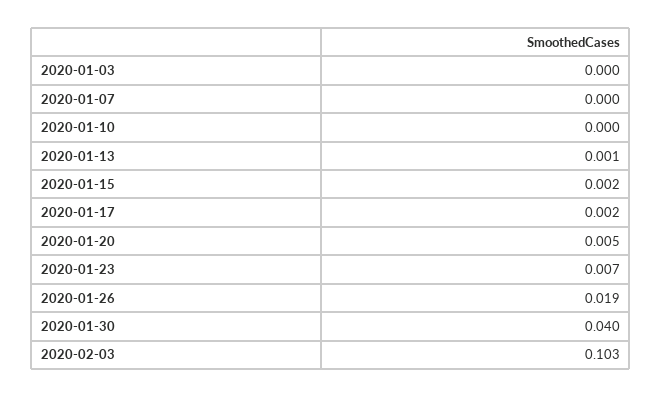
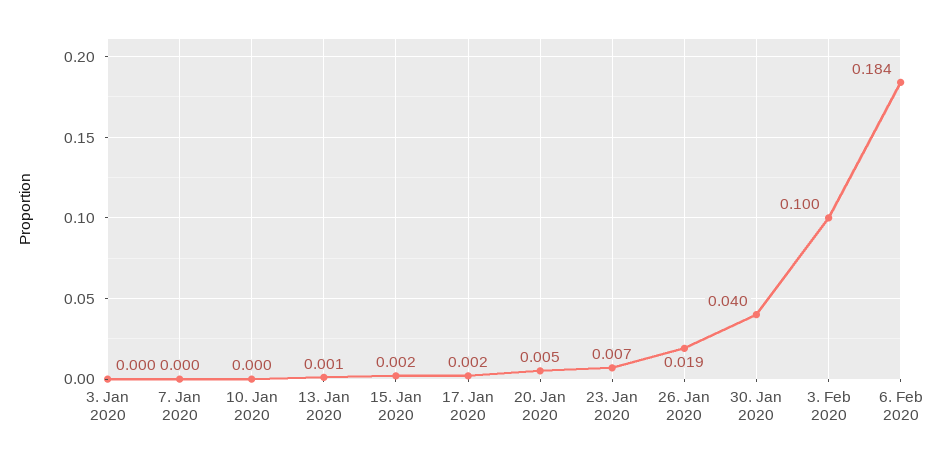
2020-02-03: 0.103 -> 0.1
6. Feb 2020: none -> 0.184

